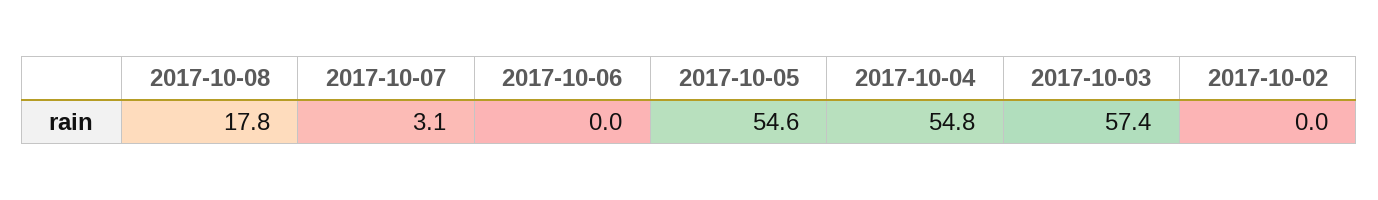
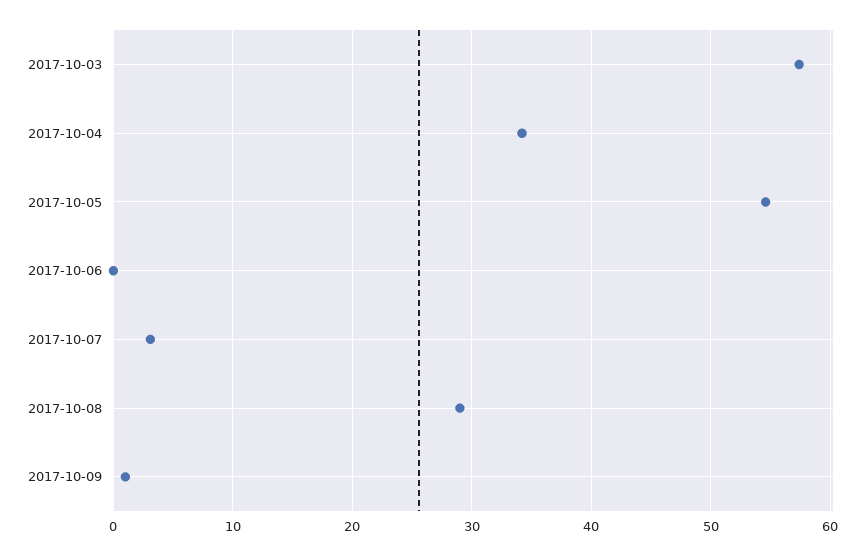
2017-10-08: 17.8 -> 29
2017-10-04: 54.8 -> 34
2017-10-02: 0 -> none
2017-10-09: none -> 1

